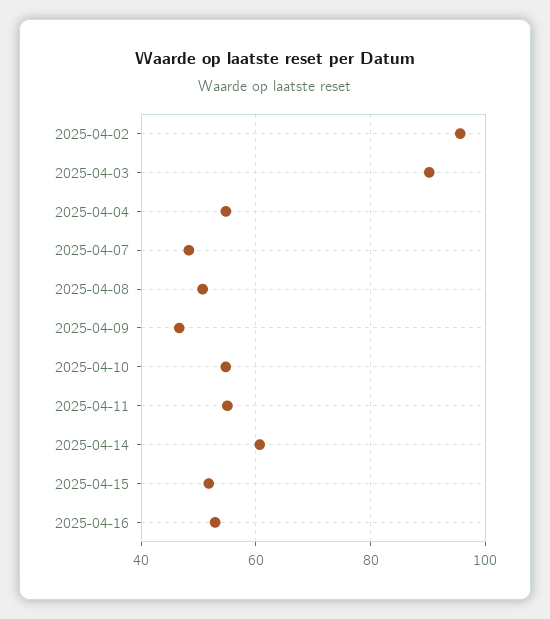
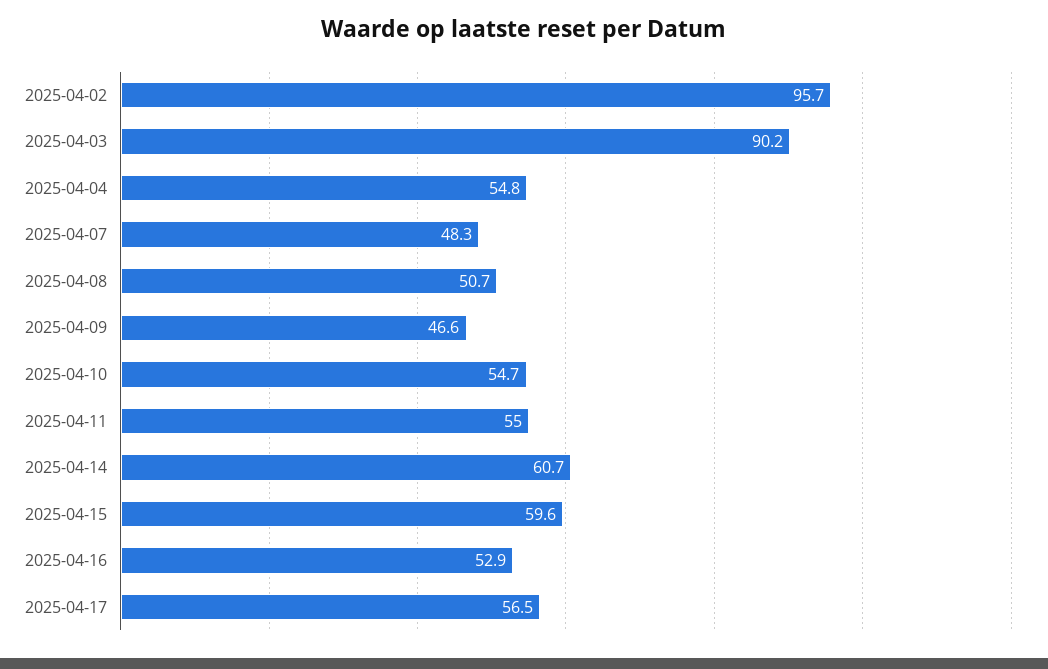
2025-04-15: 52 -> 59.6
2025-04-17: none -> 56.5

